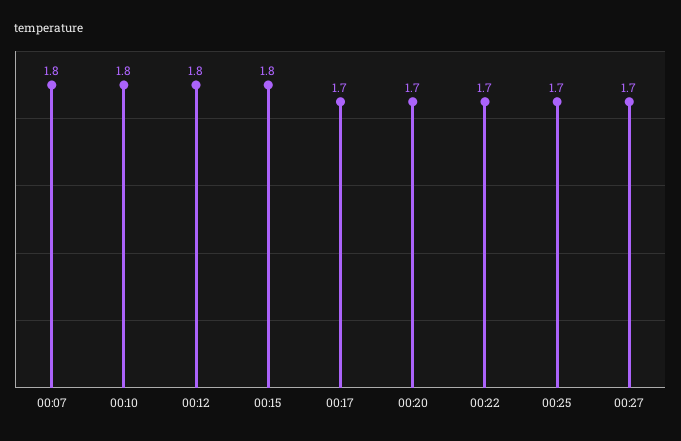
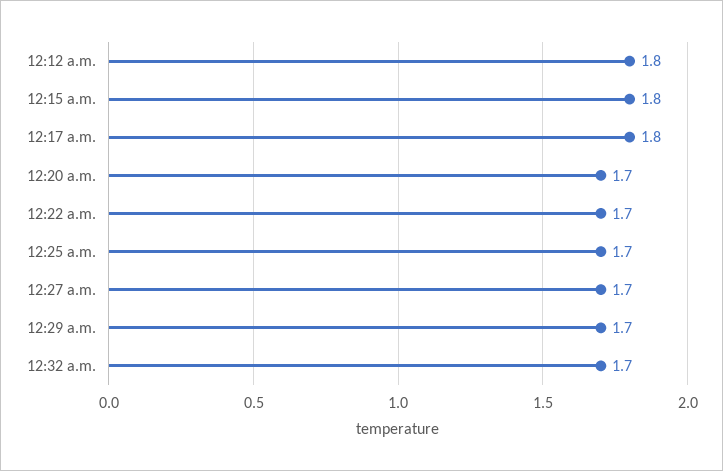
00:07: 1.8 -> none
00:10: 1.8 -> none
00:17: 1.7 -> 1.8
12:29 a.m.: none -> 1.7
12:32 a.m.: none -> 1.7

